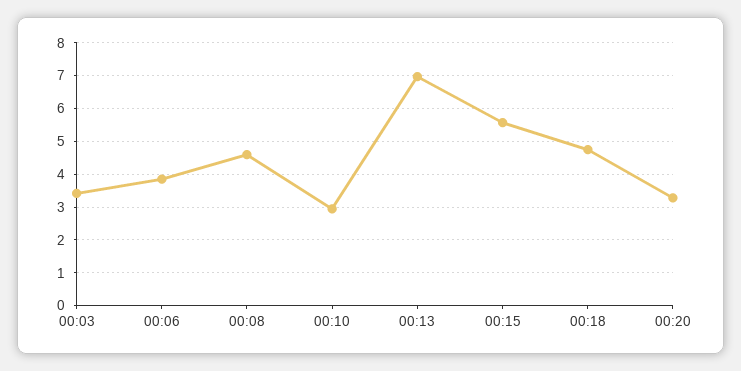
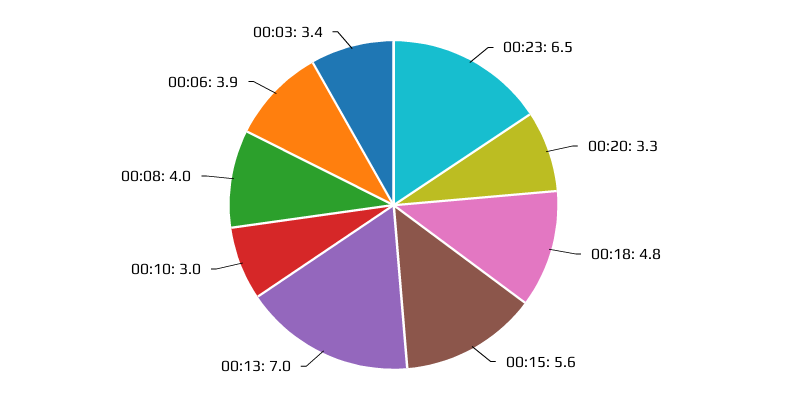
00:08: 4.6 -> 4
00:23: none -> 6.5

